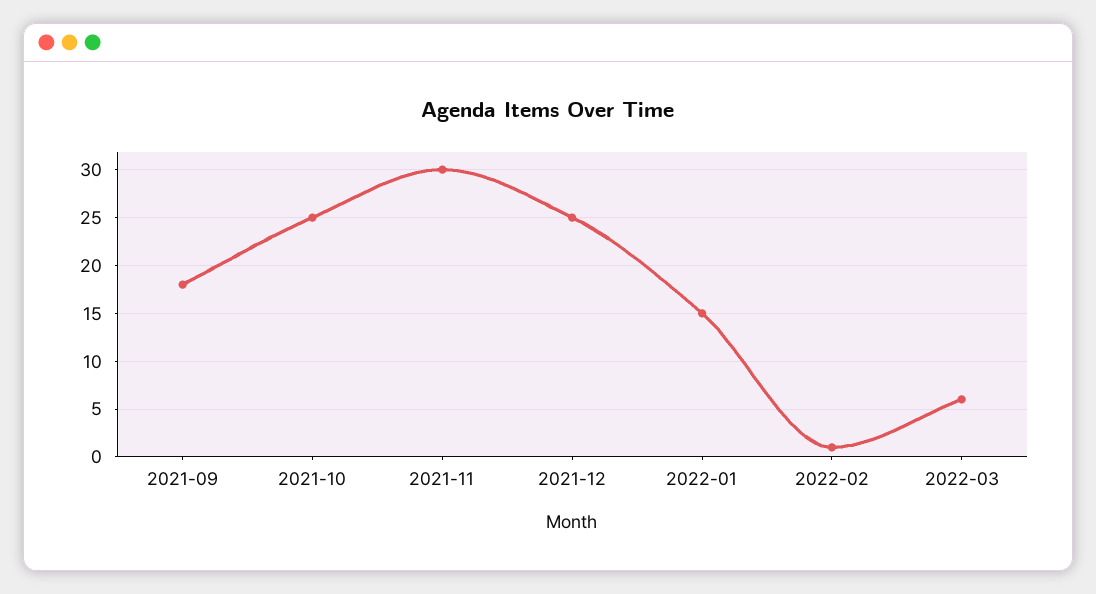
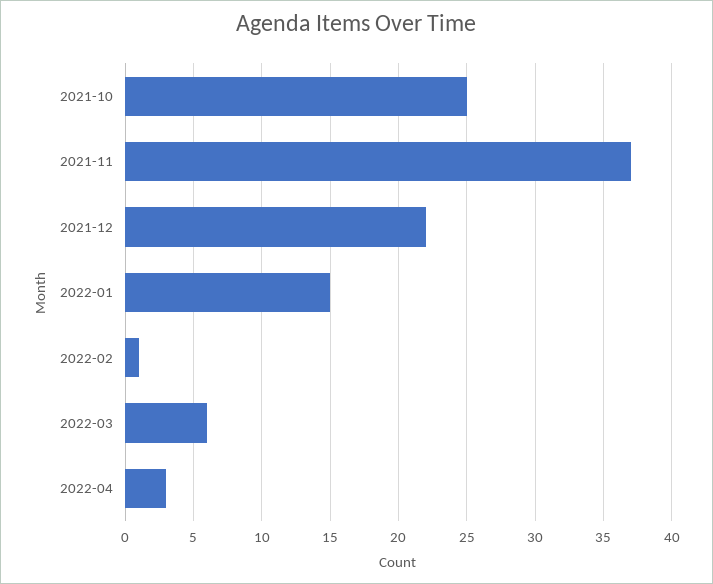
2021-09: 18 -> none
2021-11: 30 -> 37
2021-12: 25 -> 22
2022-04: none -> 3

